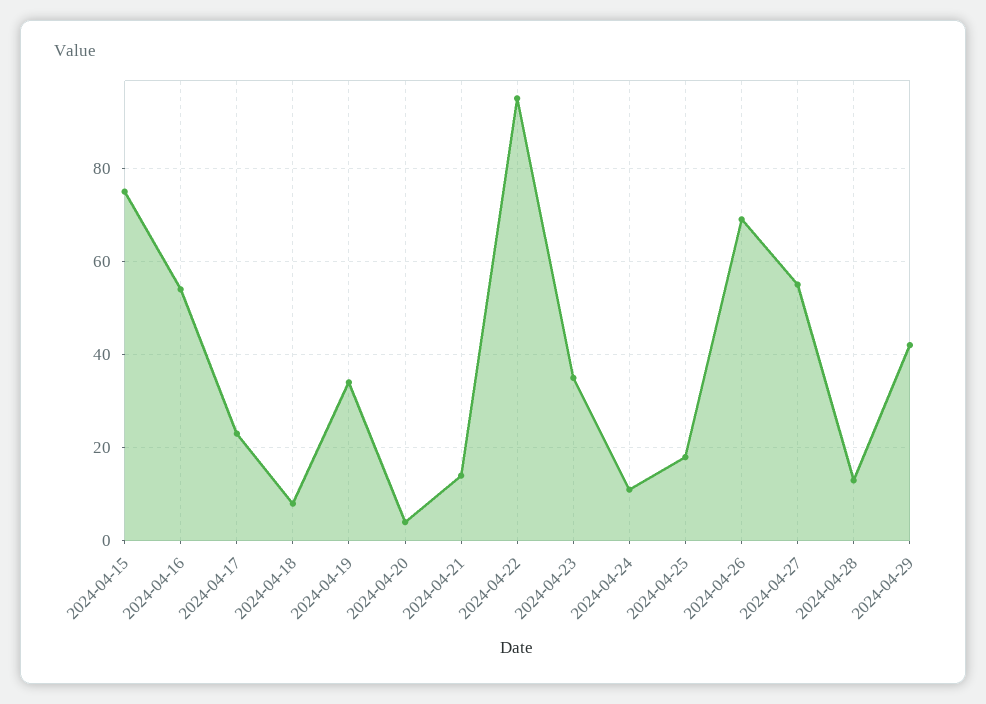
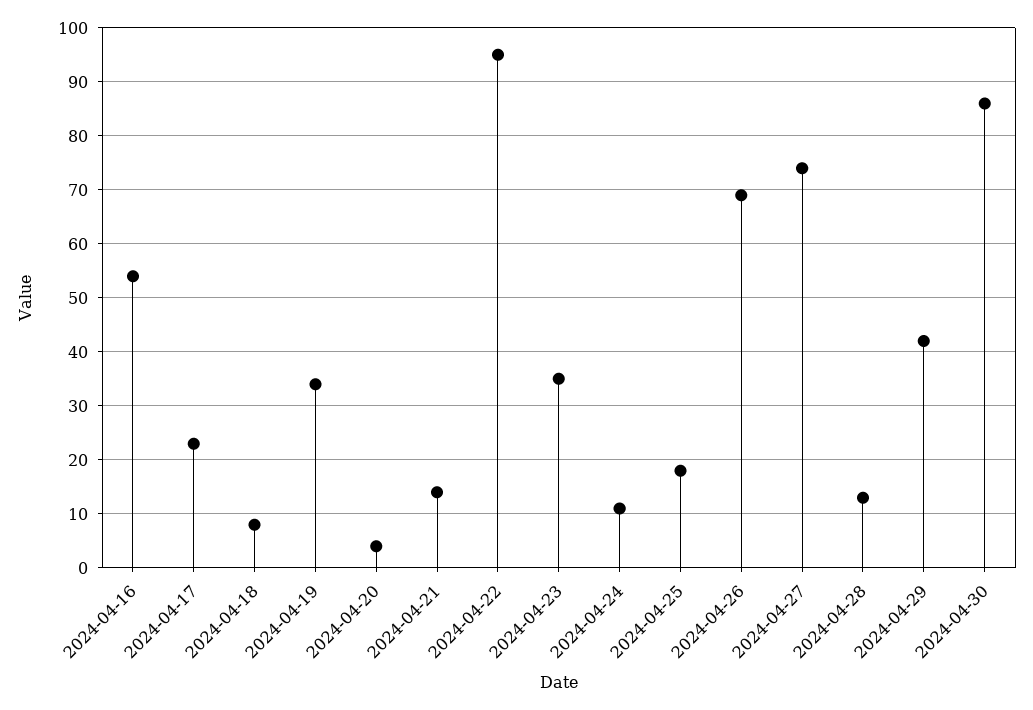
2024-04-15: 75 -> none
2024-04-27: 55 -> 75
2024-04-30: none -> 85

